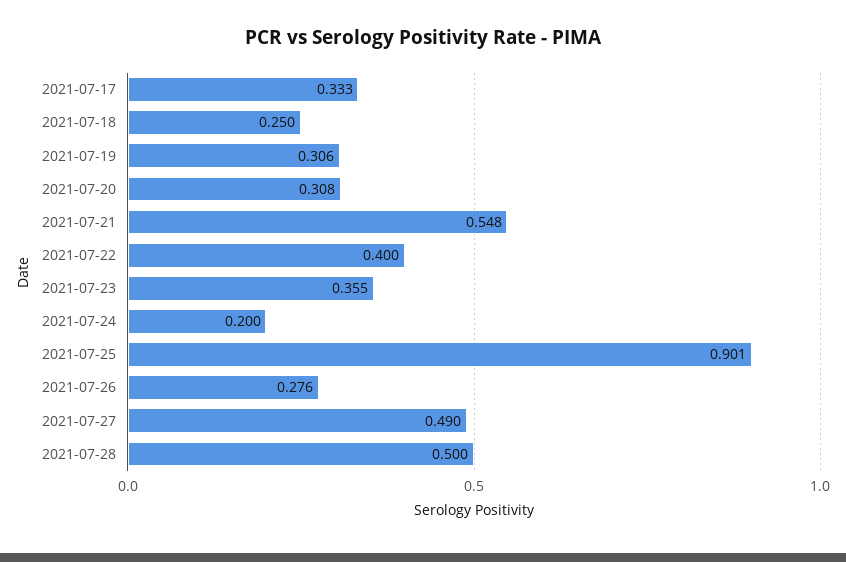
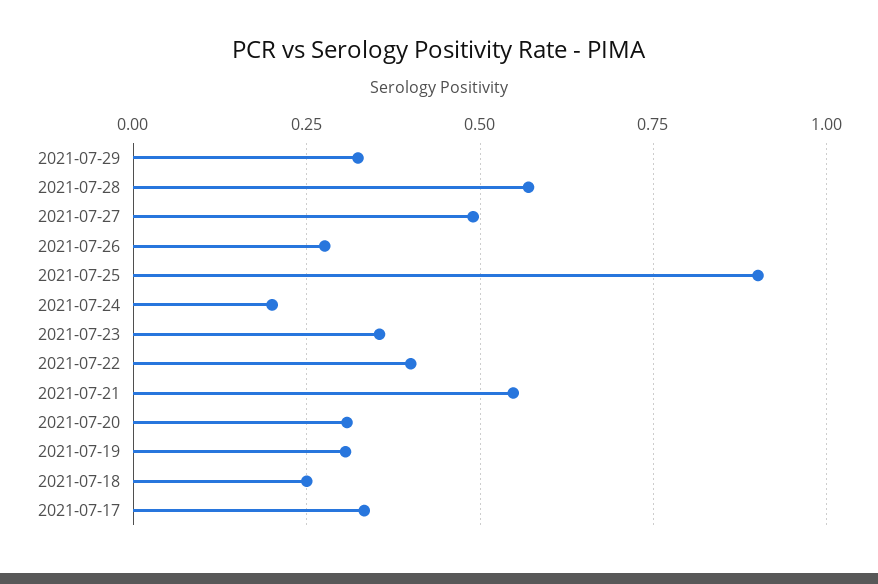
2021-07-28: 0.5 -> 0.575
2021-07-29: none -> 0.325

